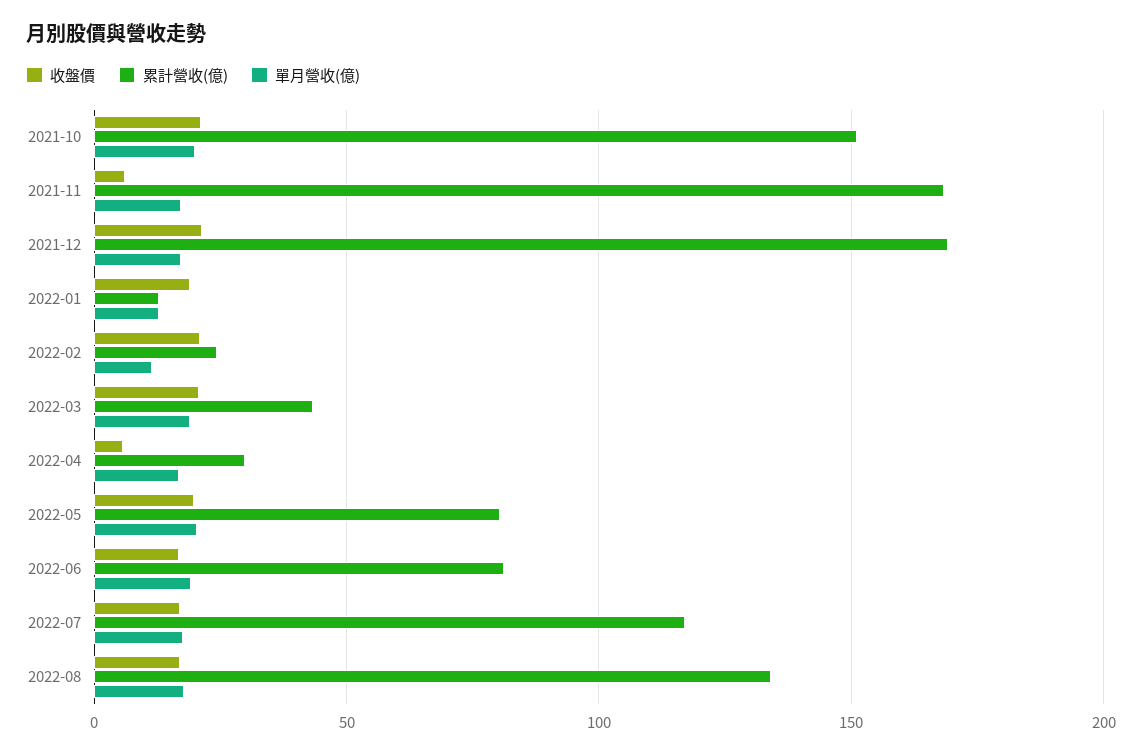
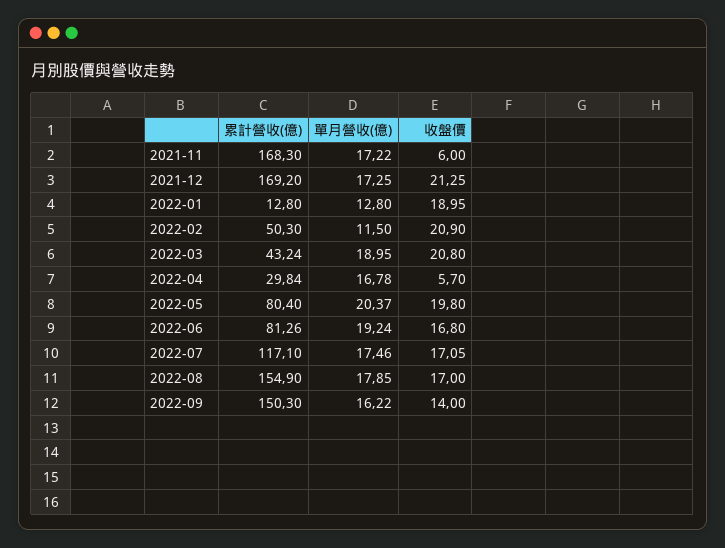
收盤價, 2021-10: 20 -> none
累計營收(億), 2021-10: 150 -> none
單月營收(億), 2021-10: 20 -> none
累計營收(億), 2022-02: 25 -> 50.3
累計營收(億), 2022-08: 135 -> 154.9
累計營收(億), 2022-09: none -> 150.3
單月營收(億), 2022-09: none -> 16.22
收盤價, 2022-09: none -> 14

